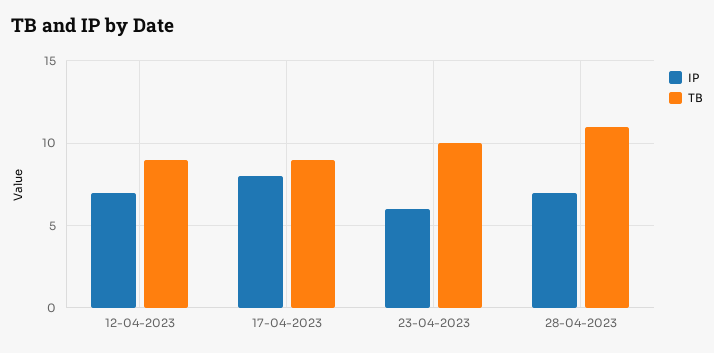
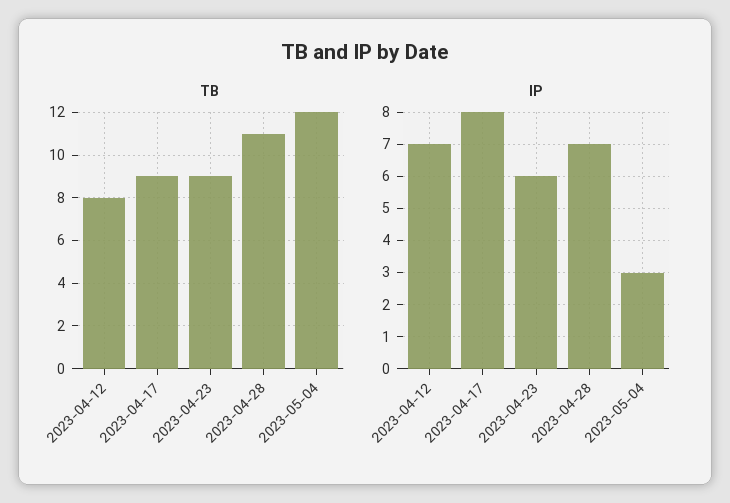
TB, 12-04-2023: 9 -> 8
TB, 23-04-2023: 10 -> 9
TB, 2023-05-04: none -> 12
IP, 2023-05-04: none -> 3

